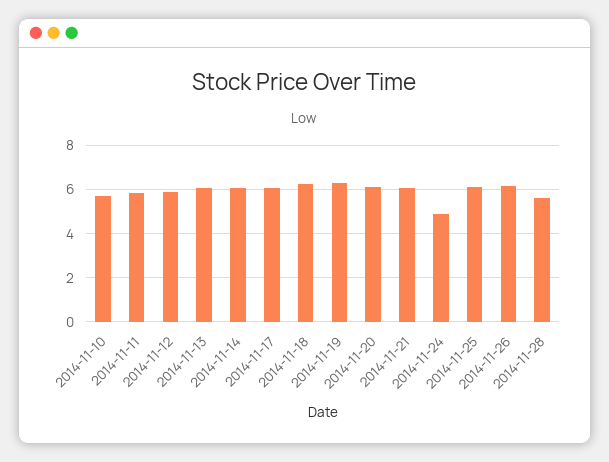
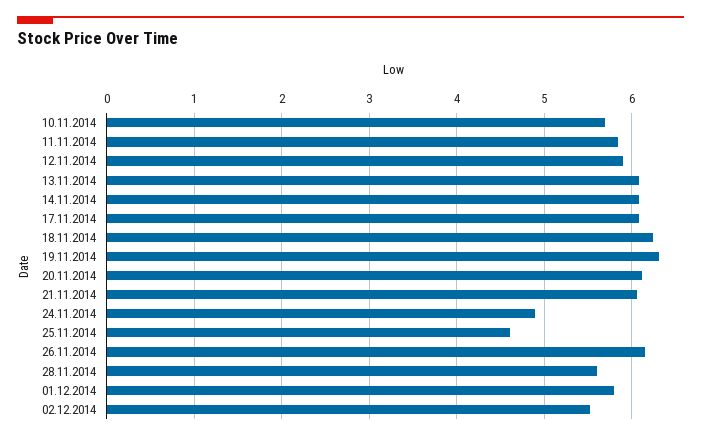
2014-11-25: 6 -> 4.6
01.12.2014: none -> 5.8
02.12.2014: none -> 5.5

